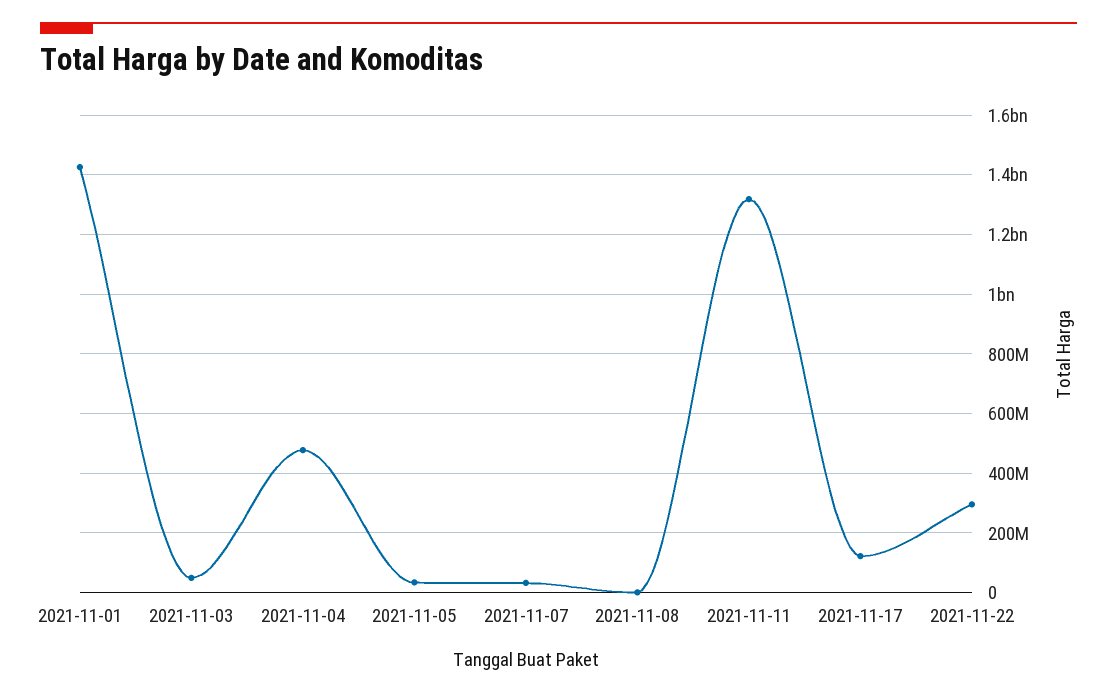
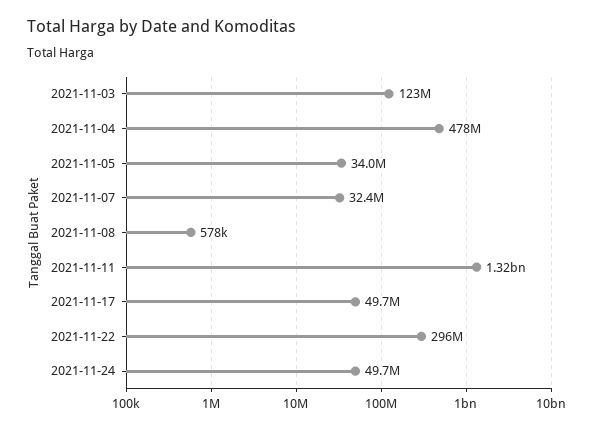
2021-11-01: 1425000000 -> none
2021-11-03: 50000000 -> 123000000
2021-11-17: 125000000 -> 49700000
2021-11-24: none -> 49700000

